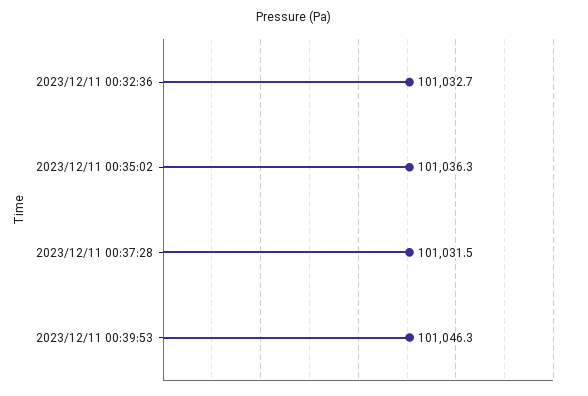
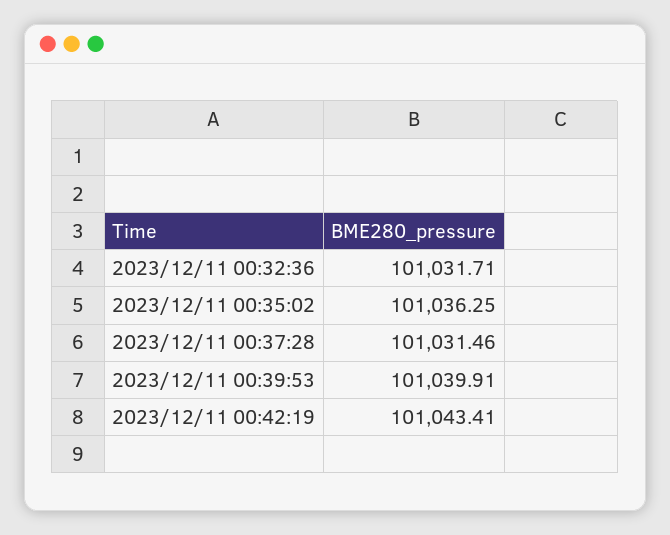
2023/12/11 00:32:36: 101032.7 -> 101031.71
2023/12/11 00:39:53: 101046.3 -> 101039.91
2023/12/11 00:42:19: none -> 101043.41

